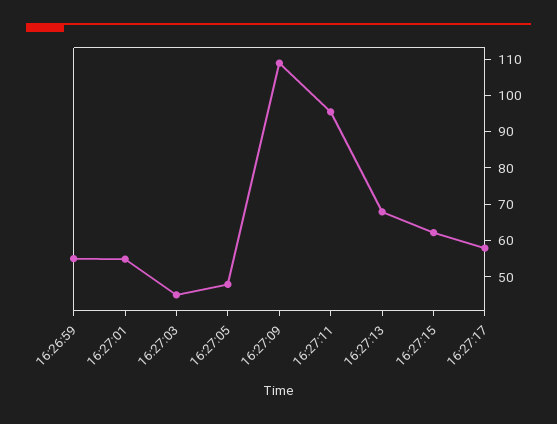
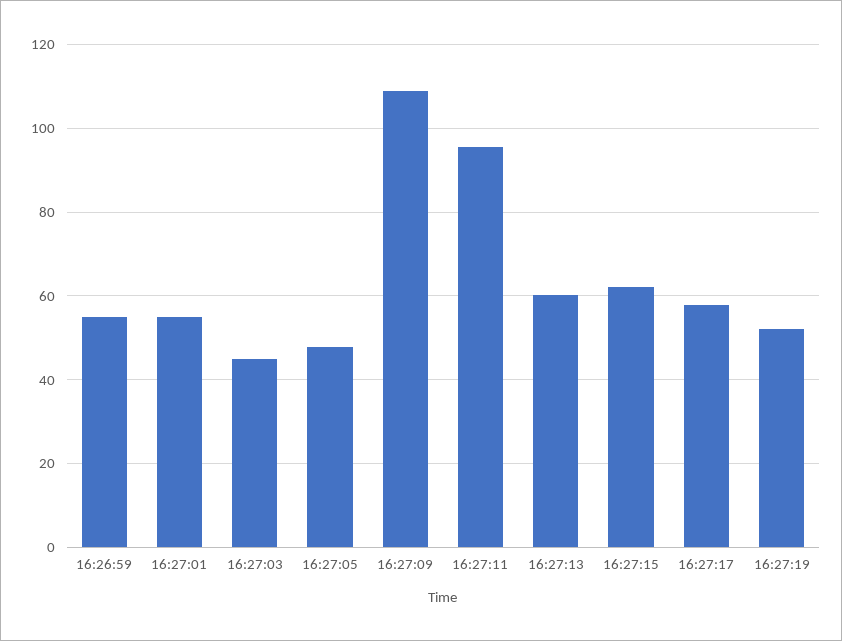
16:27:13: 67.5 -> 60
16:27:19: none -> 52

